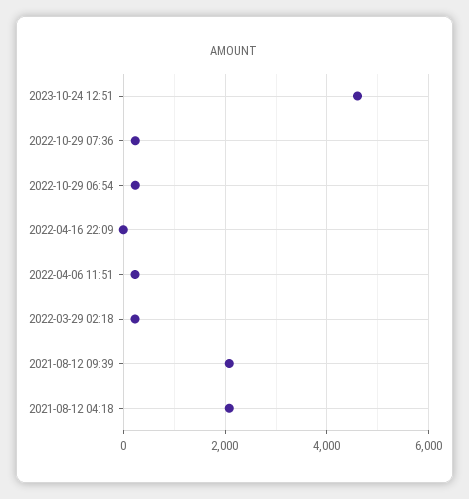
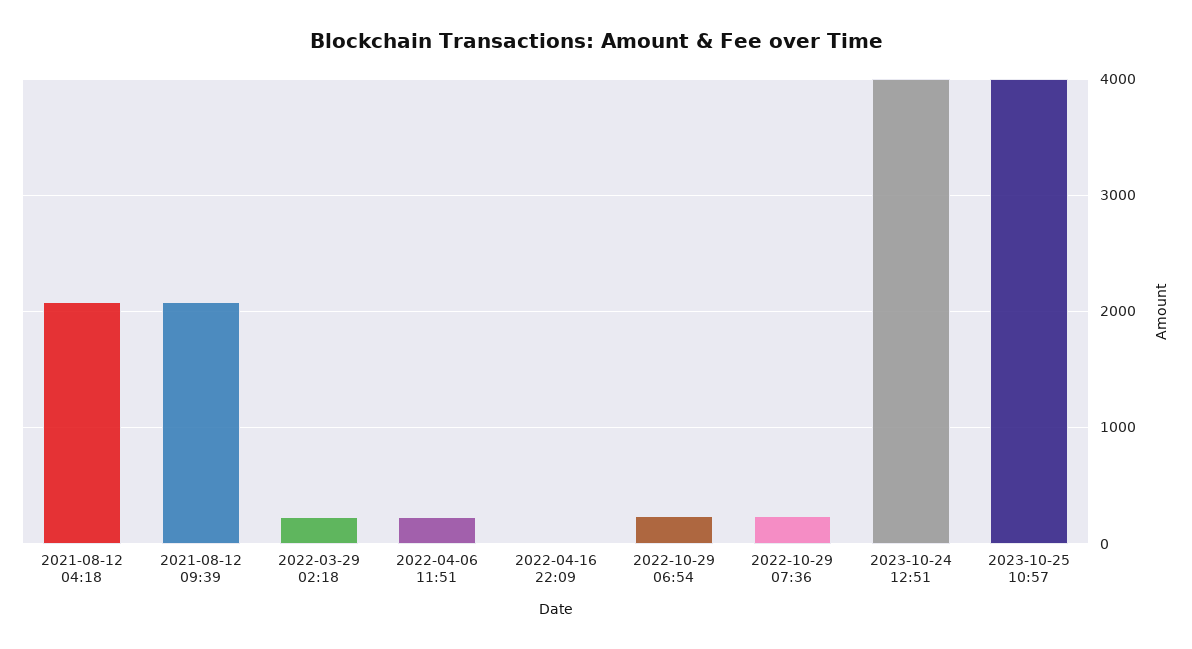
2023-10-24 12:51: 4600 -> 4000
2023-10-25 10:57: none -> 4000

